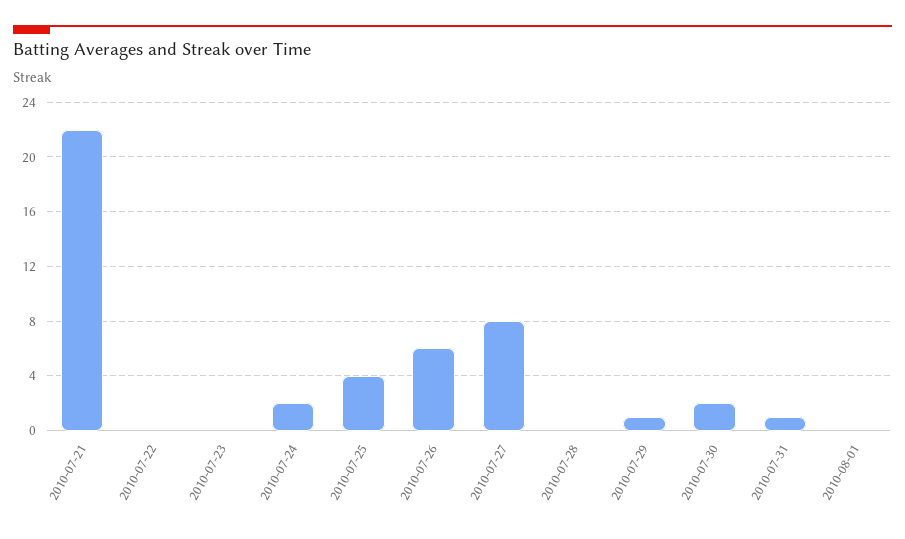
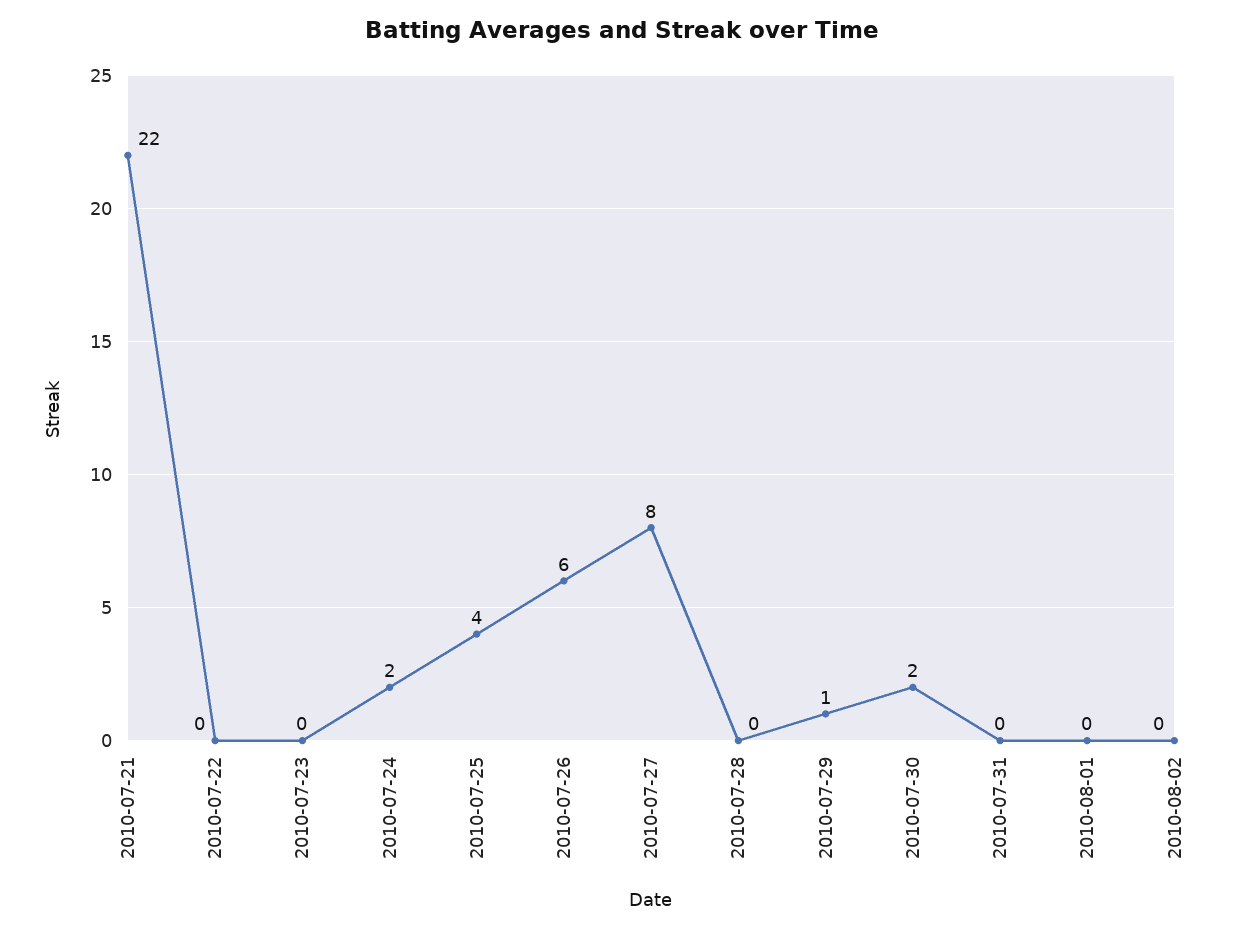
2010-07-31: 1 -> 0
2010-08-02: none -> 0

